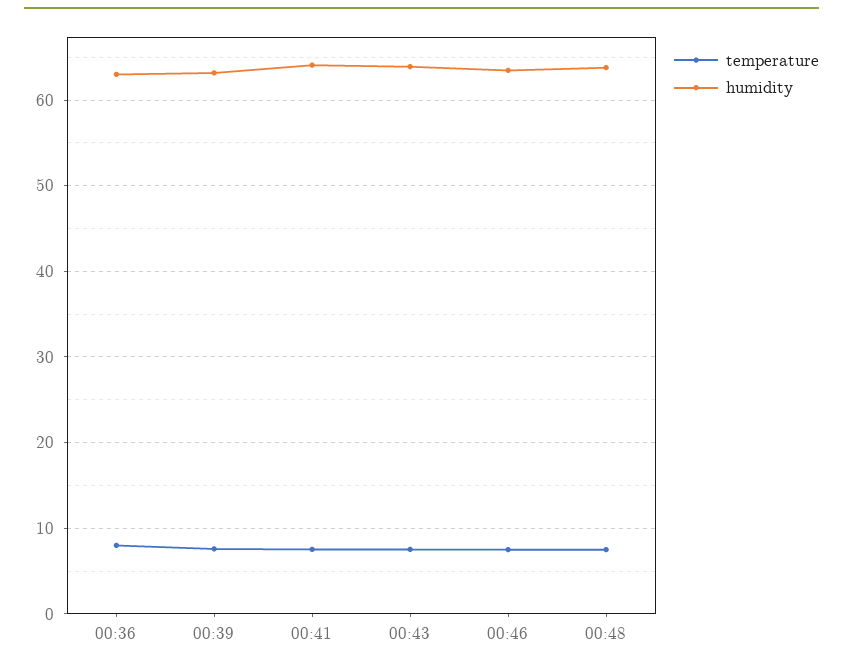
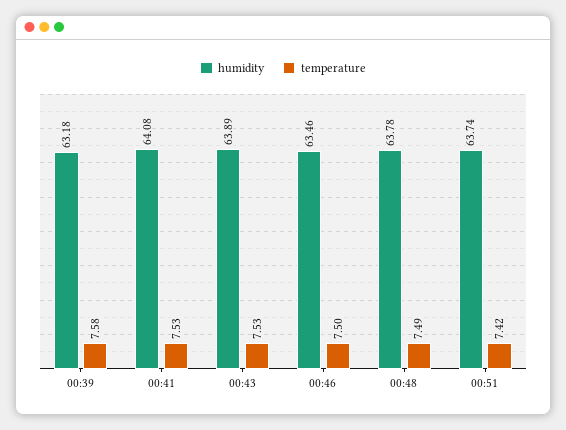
temperature, 00:36: 8 -> none
humidity, 00:36: 63 -> none
humidity, 00:51: none -> 63.74
temperature, 00:51: none -> 7.42

